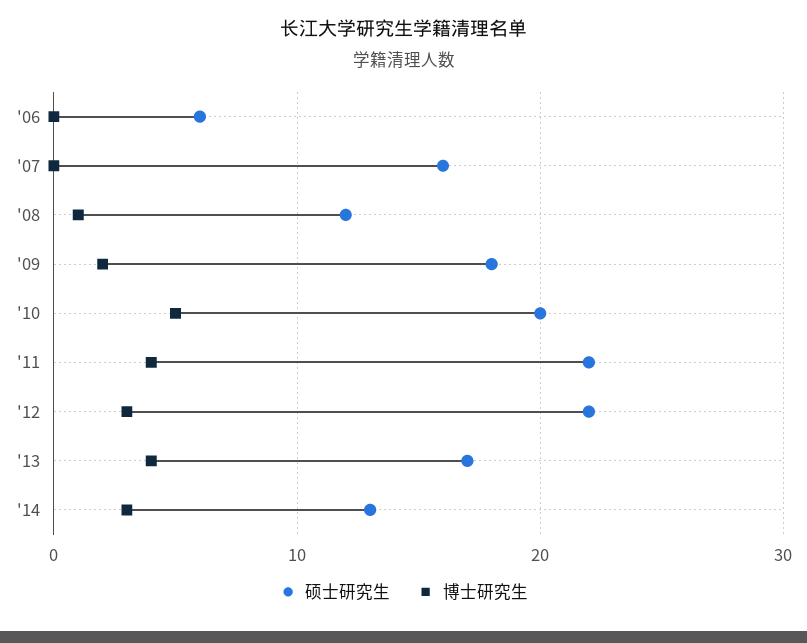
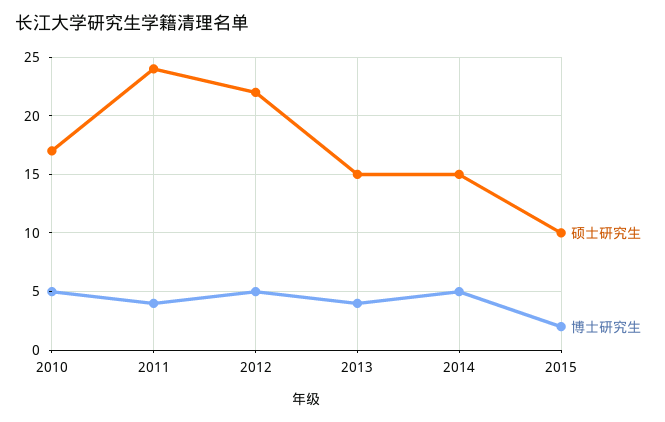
硕士研究生, '06: 6 -> none
博士研究生, '06: 0 -> none
硕士研究生, '07: 16 -> none
博士研究生, '07: 0 -> none
硕士研究生, '08: 12 -> none
博士研究生, '08: 1 -> none
硕士研究生, '09: 18 -> none
博士研究生, '09: 2 -> none
硕士研究生, '10: 20 -> 17
硕士研究生, '11: 22 -> 24
博士研究生, '12: 3 -> 5
硕士研究生, '13: 17 -> 15
硕士研究生, '14: 13 -> 15
博士研究生, '14: 3 -> 5
硕士研究生, 2015: none -> 10
博士研究生, 2015: none -> 2

